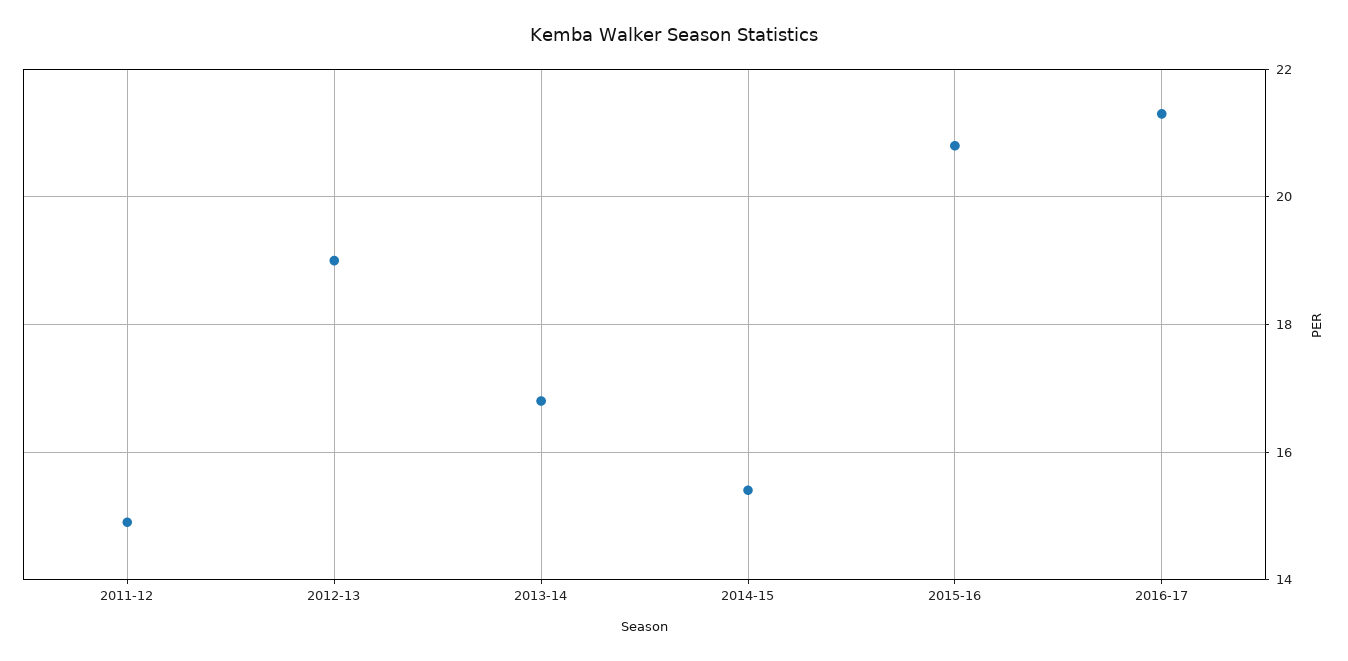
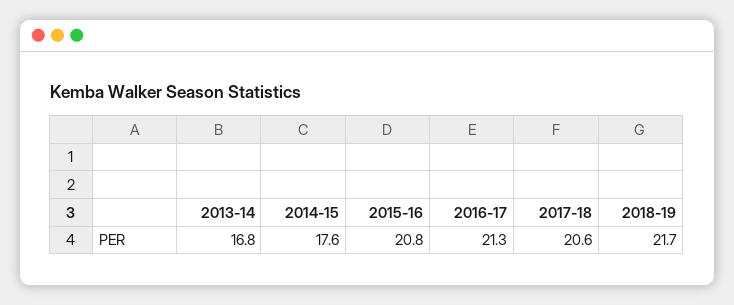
2011-12: 15 -> none
2012-13: 19 -> none
2014-15: 15.5 -> 17.6
2017-18: none -> 20.6
2018-19: none -> 21.7

